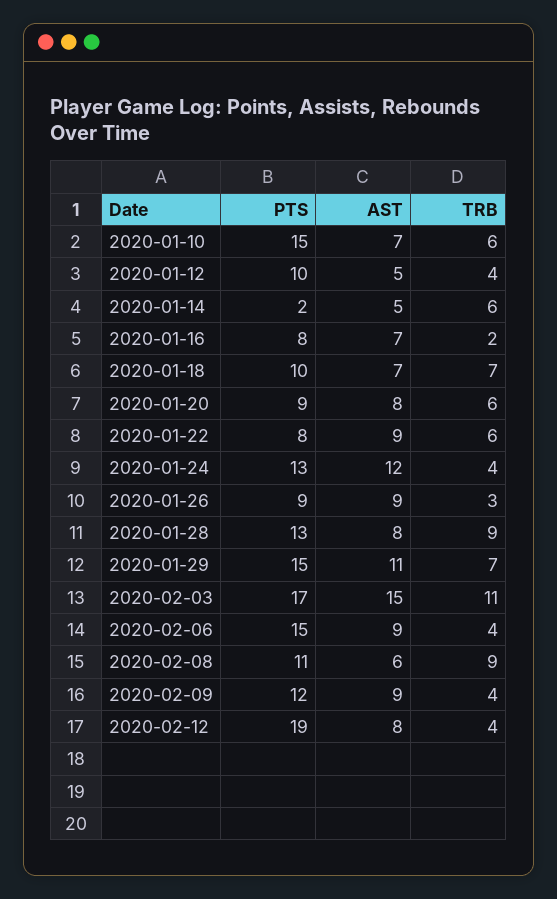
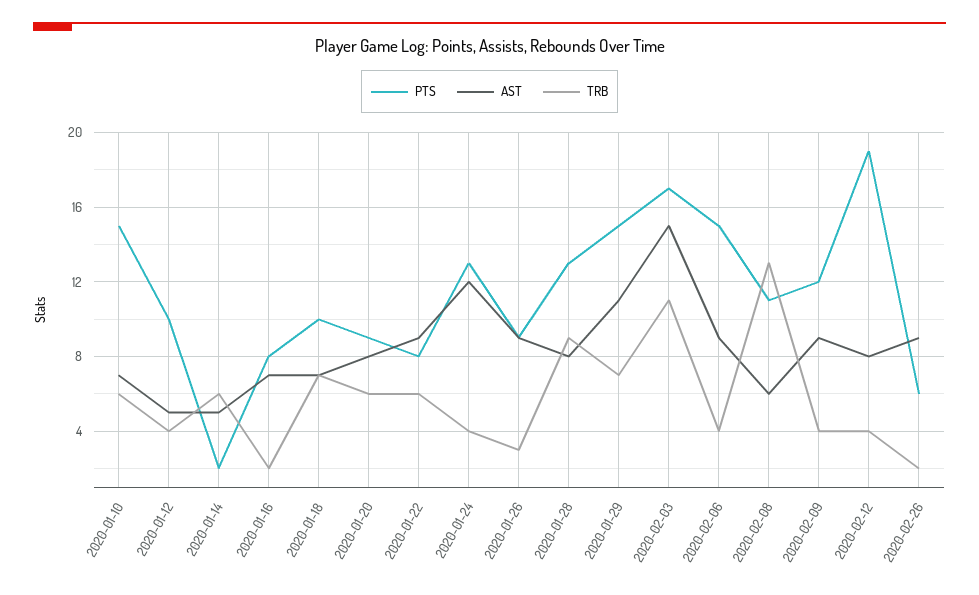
TRB, 2020-02-08: 9 -> 13
PTS, 2020-02-26: none -> 6
AST, 2020-02-26: none -> 9
TRB, 2020-02-26: none -> 2

